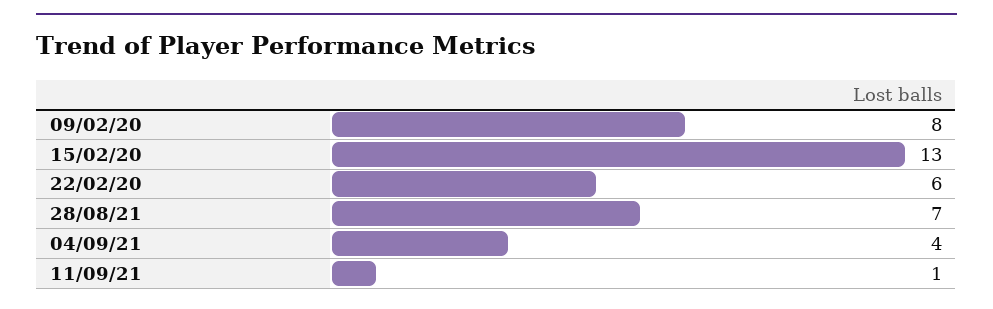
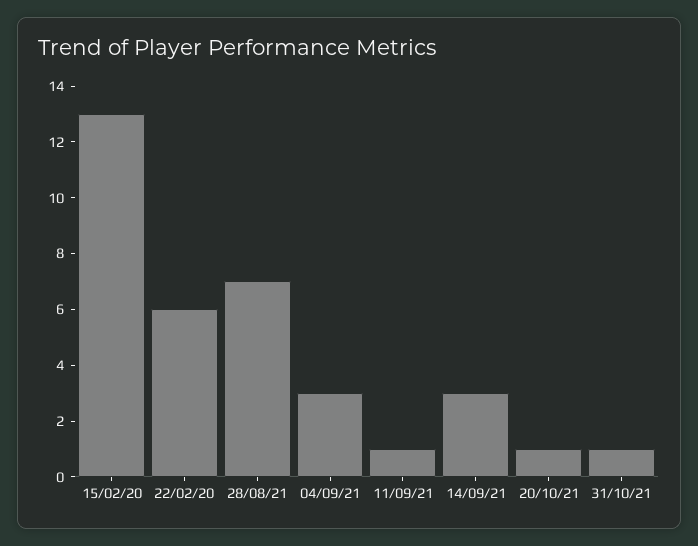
09/02/20: 8 -> none
04/09/21: 4 -> 3
14/09/21: none -> 3
20/10/21: none -> 1
31/10/21: none -> 1

